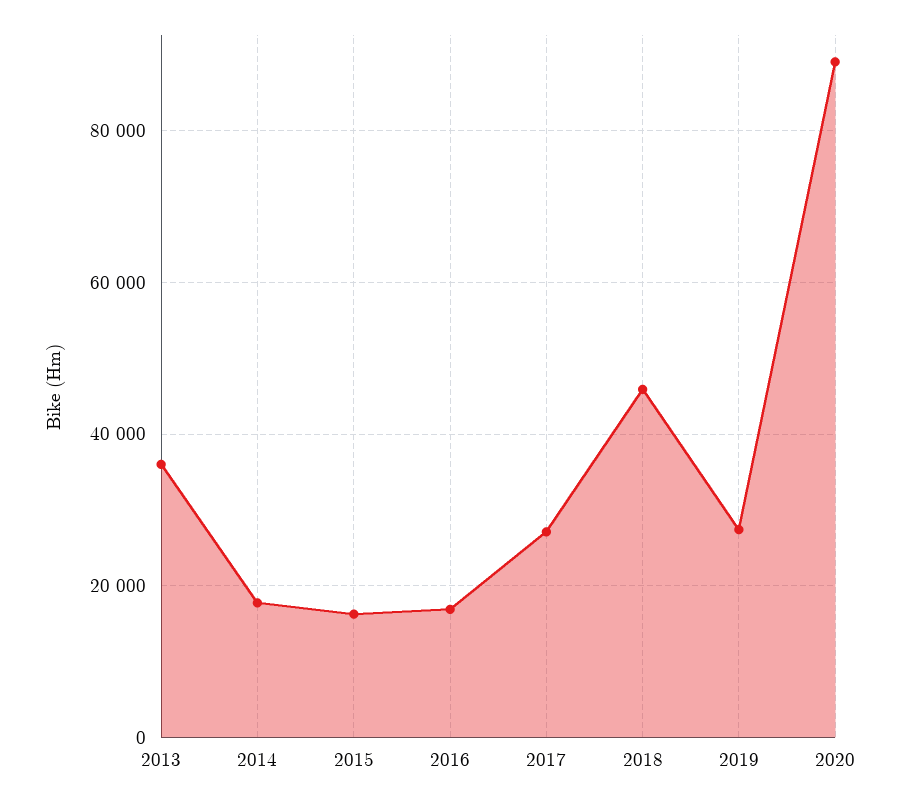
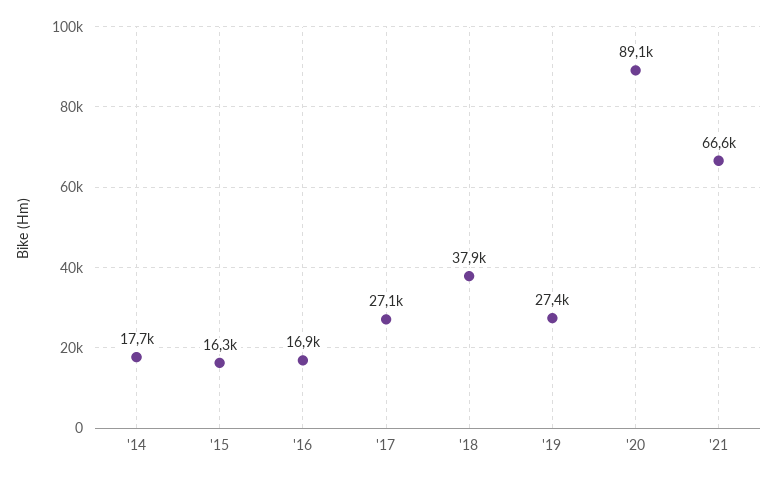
2013: 36000 -> none
2018: 46000 -> 37900
'21: none -> 66600

